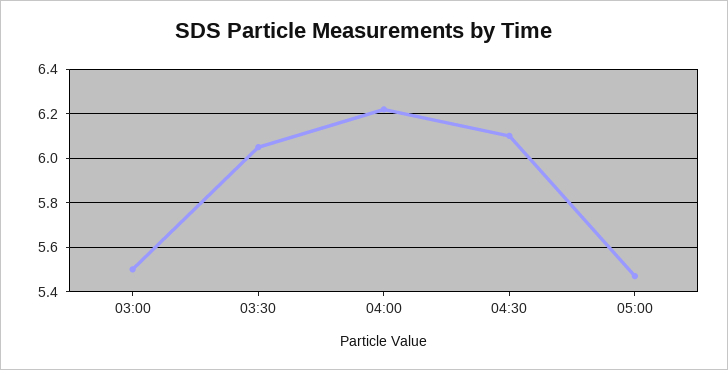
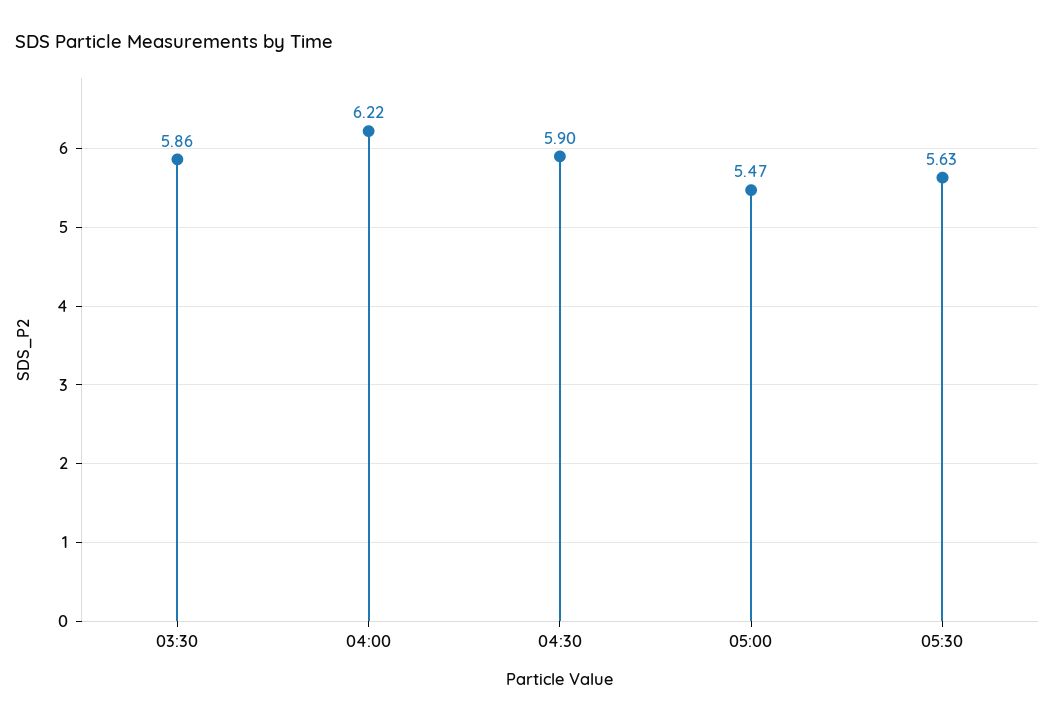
03:00: 5.5 -> none
03:30: 6.05 -> 5.86
04:30: 6.1 -> 5.9
05:30: none -> 5.63

